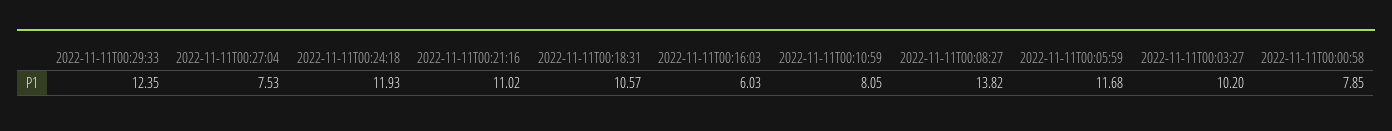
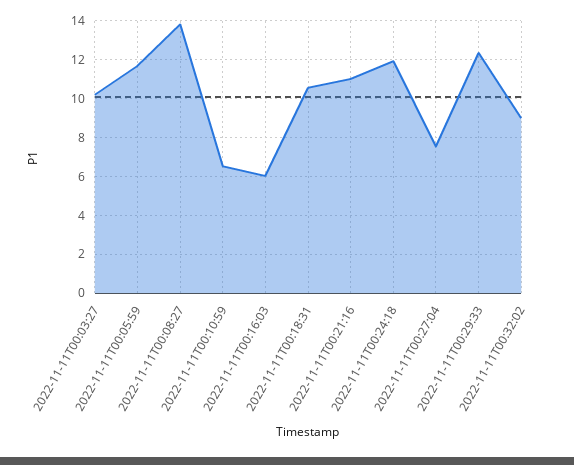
2022-11-11T00:10:59: 8.05 -> 6.5
2022-11-11T00:00:58: 7.85 -> none
2022-11-11T00:32:02: none -> 9

